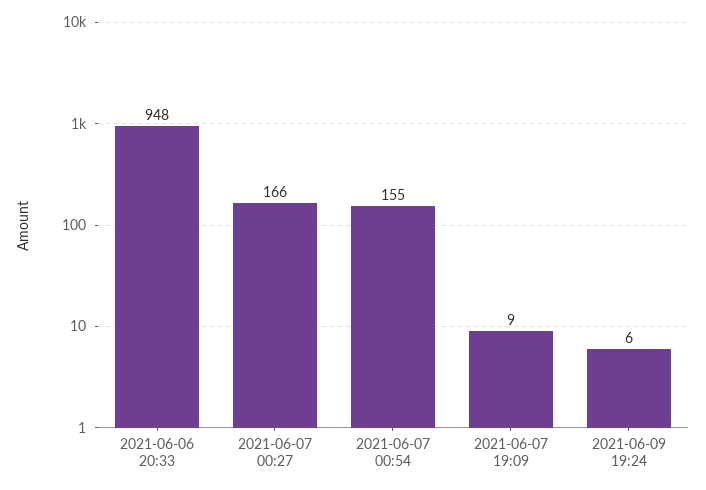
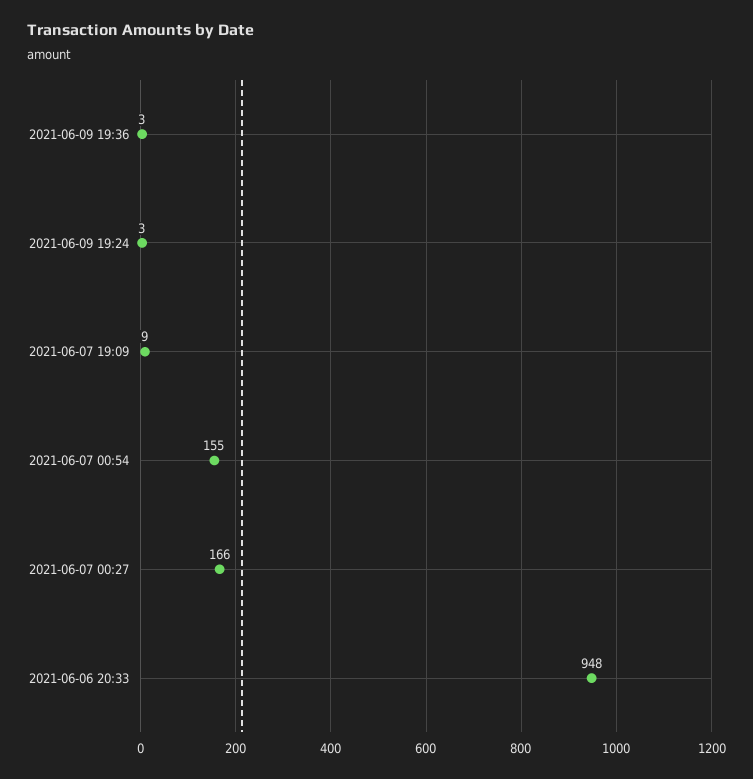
2021-06-09 19:24: 6 -> 3
2021-06-09 19:36: none -> 3

